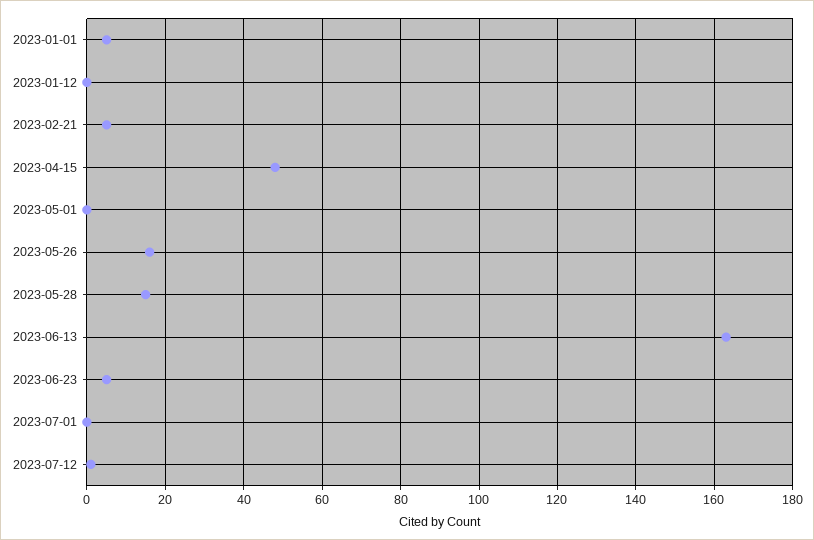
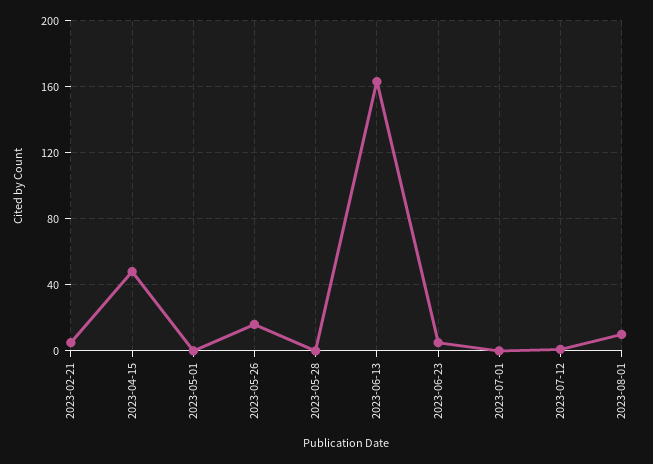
2023-01-01: 5 -> none
2023-01-12: 0 -> none
2023-05-28: 15 -> 0
2023-08-01: none -> 10

